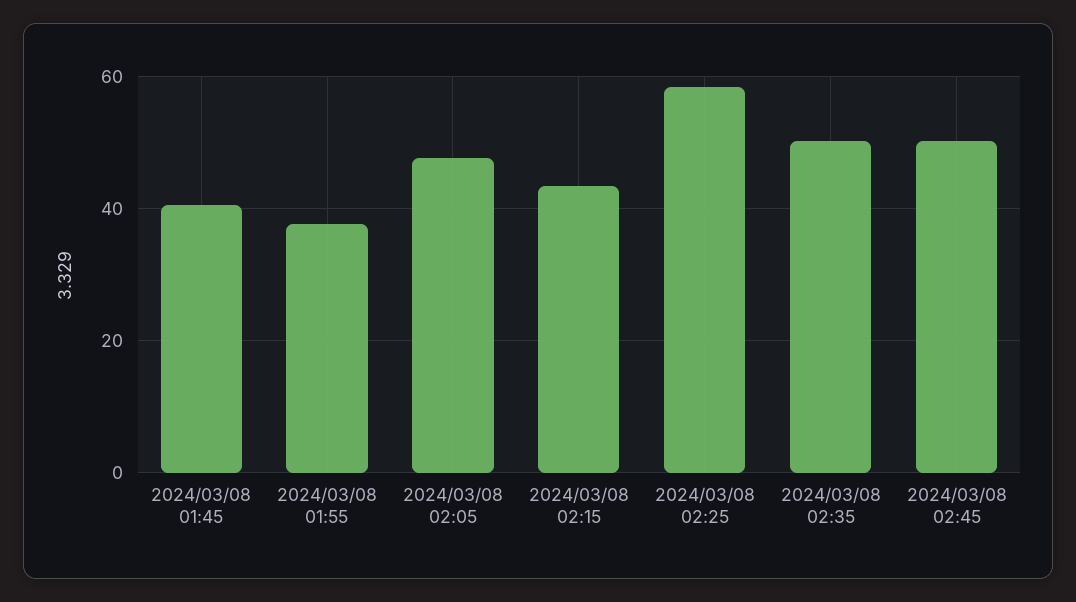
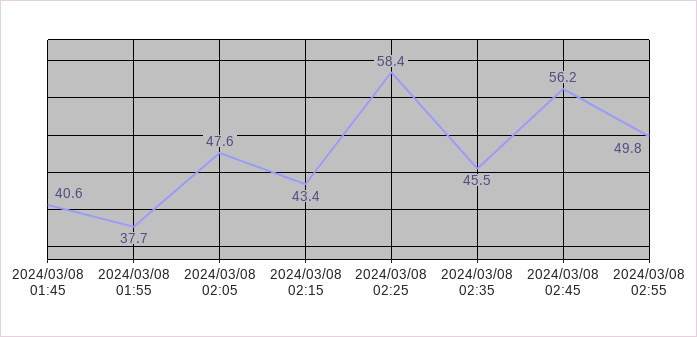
2024/03/08 02:35: 50 -> 45.5
2024/03/08 02:45: 50 -> 56.2
2024/03/08 02:55: none -> 49.8

